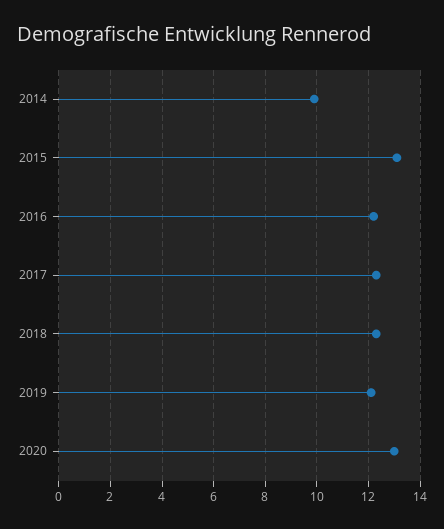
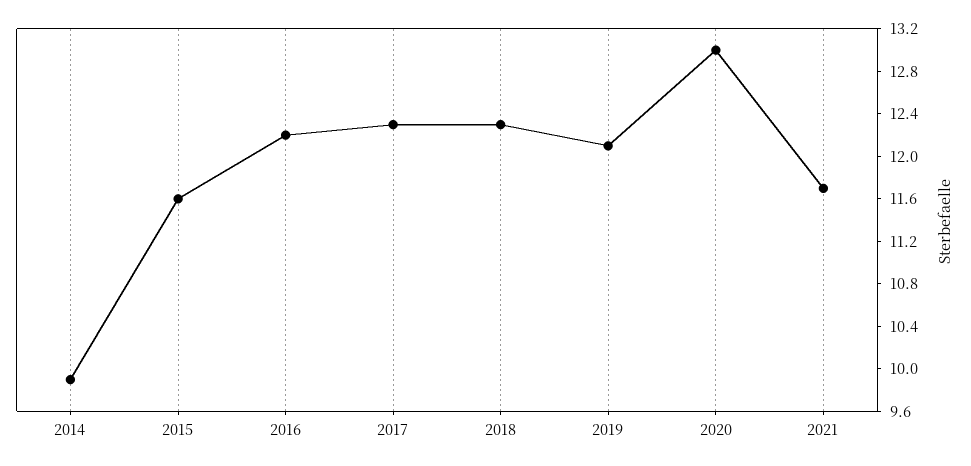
2015: 13 -> 11.6
2021: none -> 11.7

